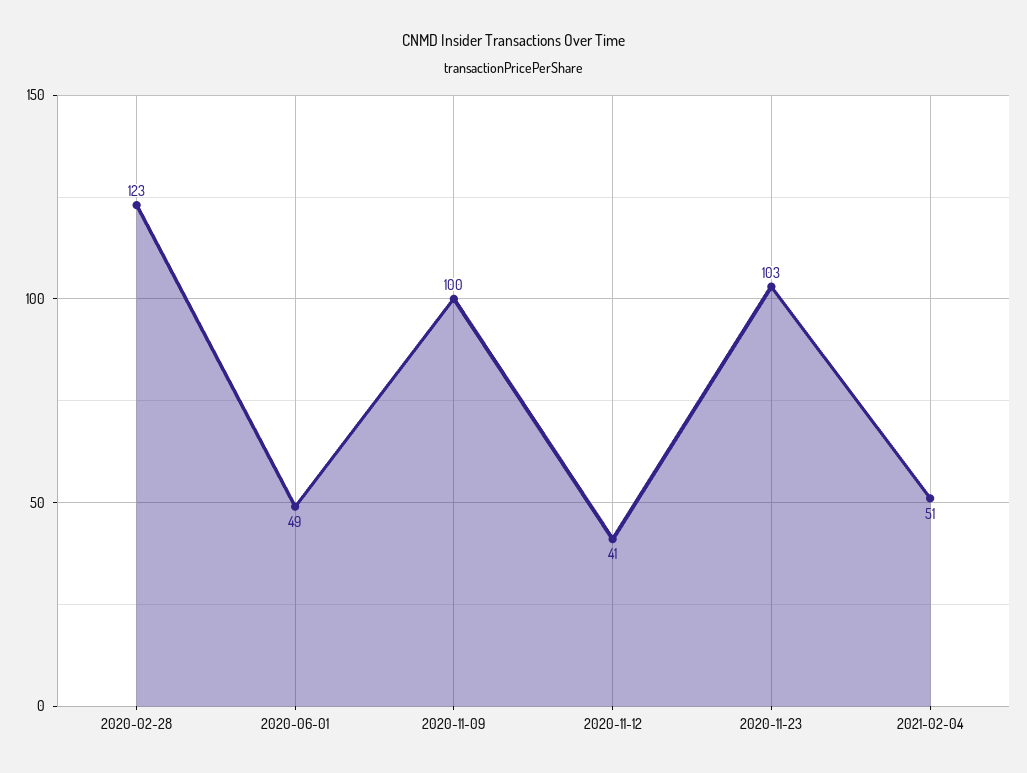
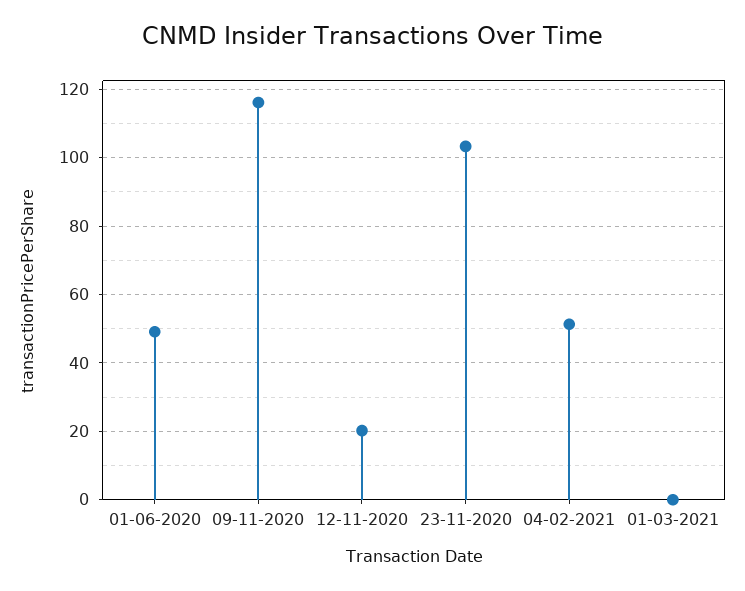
2020-02-28: 123 -> none
2020-11-09: 100 -> 116
2020-11-12: 41 -> 20
01-03-2021: none -> 0

